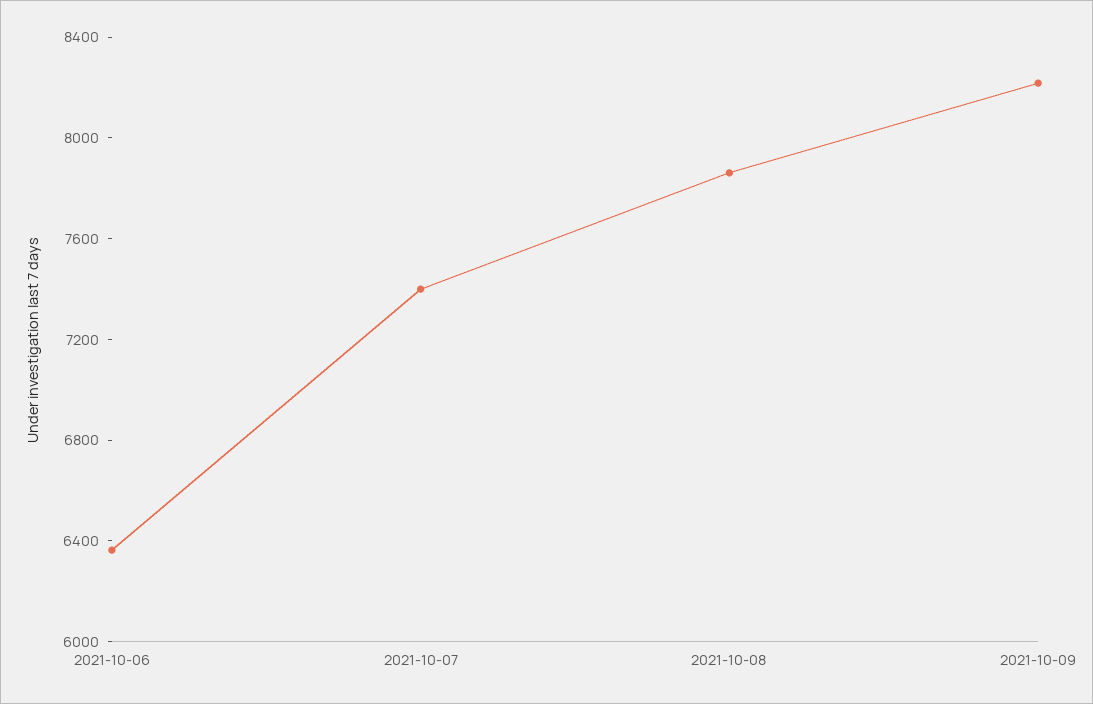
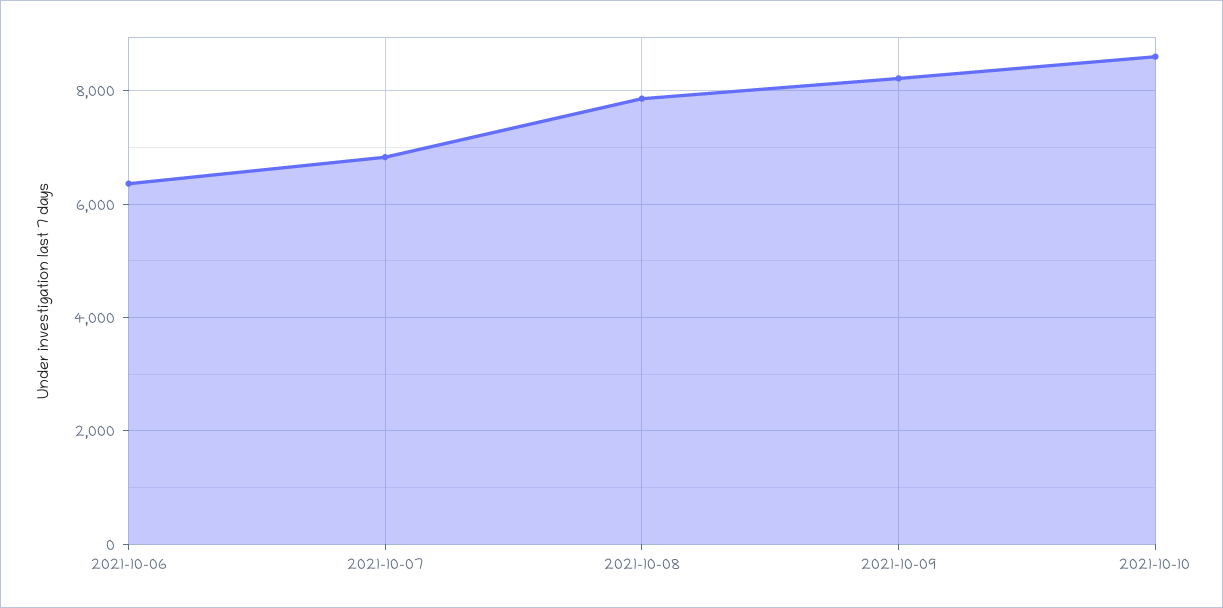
2021-10-07: 7400 -> 6800
2021-10-10: none -> 8600

